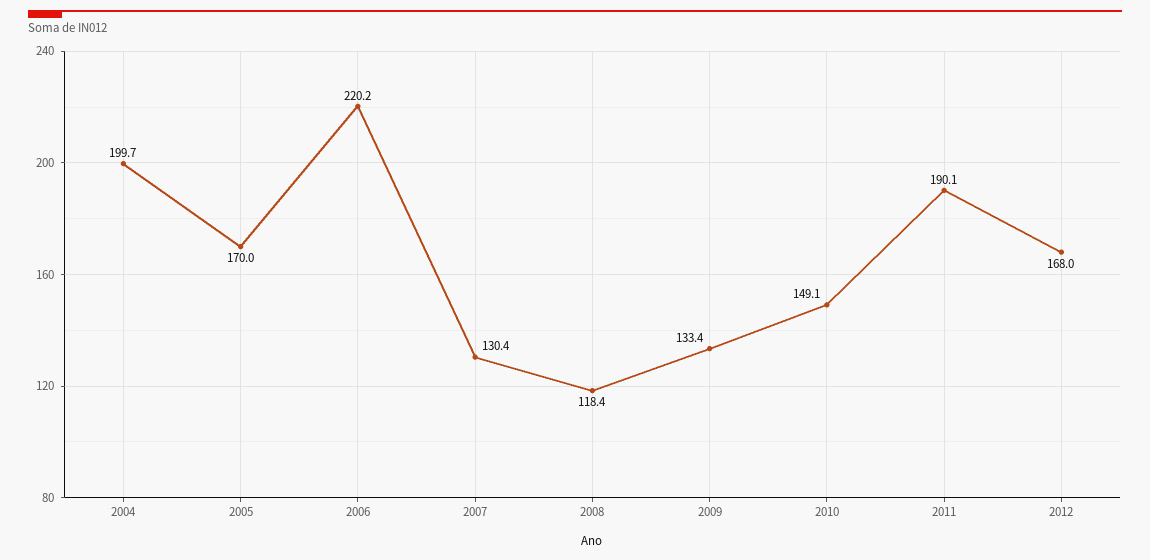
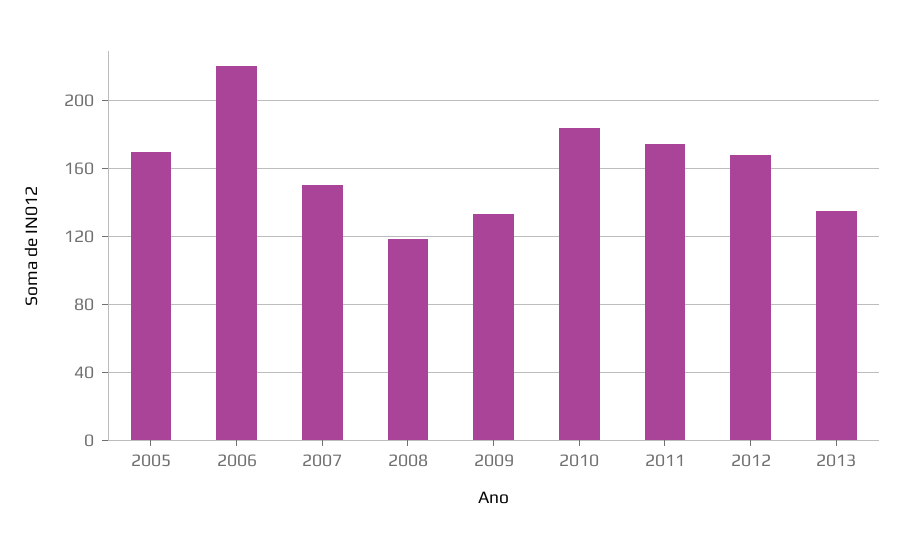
2004: 199.7 -> none
2007: 130.4 -> 150
2010: 149.1 -> 185
2011: 190.1 -> 175
2013: none -> 135

